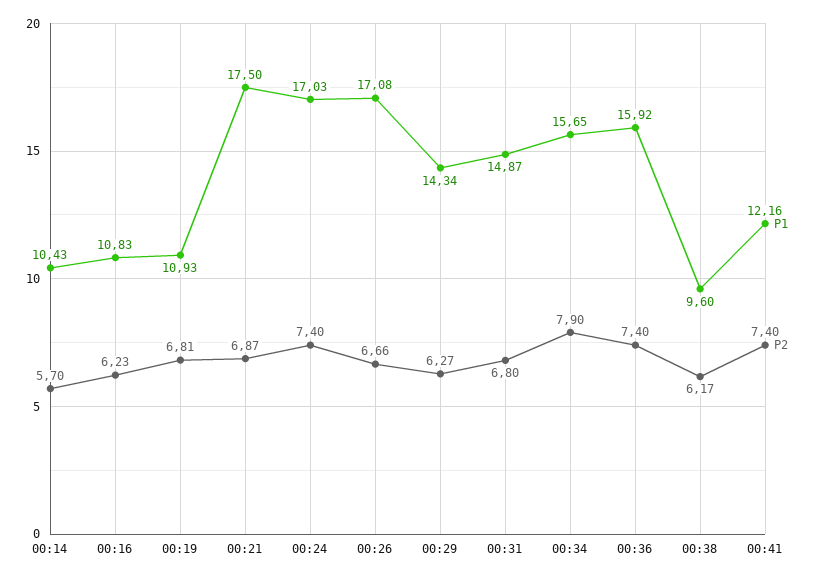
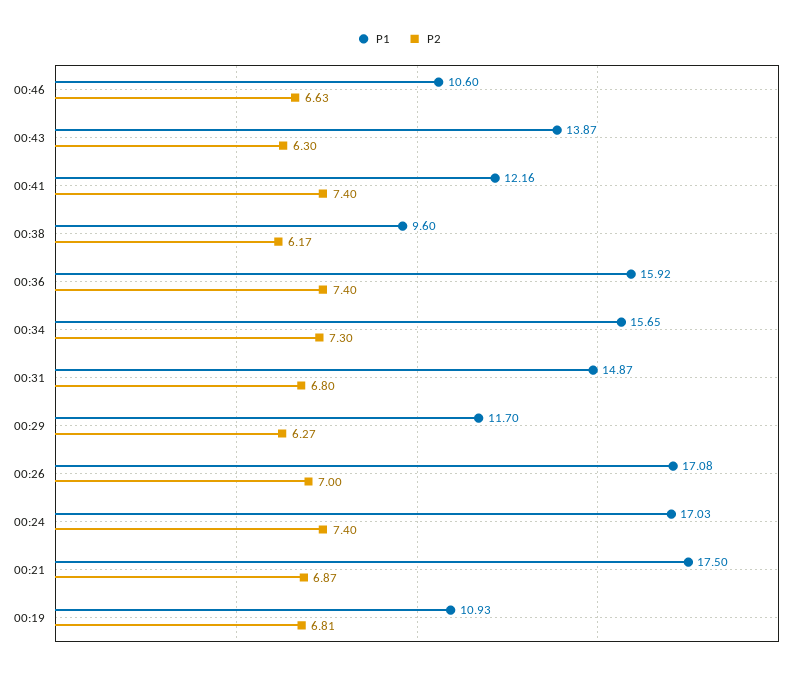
P1, 00:14: 10.43 -> none
P2, 00:14: 5.7 -> none
P1, 00:16: 10.83 -> none
P2, 00:16: 6.23 -> none
P2, 00:26: 6.66 -> 7
P1, 00:29: 14.34 -> 11.7
P2, 00:34: 7.9 -> 7.3
P1, 00:46: none -> 10.6
P2, 00:46: none -> 6.63
P1, 00:43: none -> 13.87
P2, 00:43: none -> 6.3

